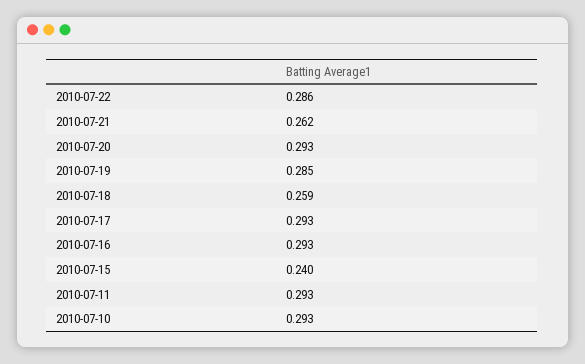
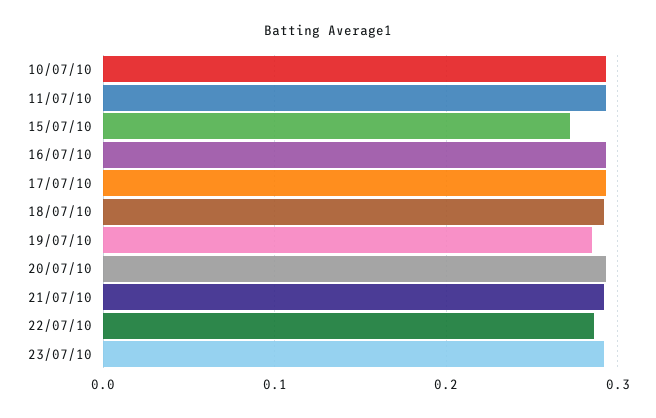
2010-07-21: 0.262 -> 0.29
2010-07-18: 0.259 -> 0.29
2010-07-15: 0.24 -> 0.27
23/07/10: none -> 0.29

